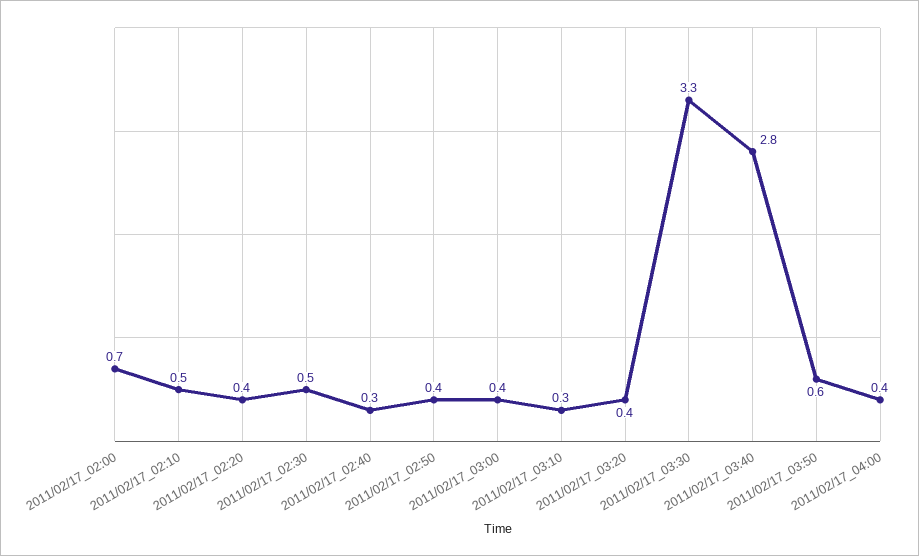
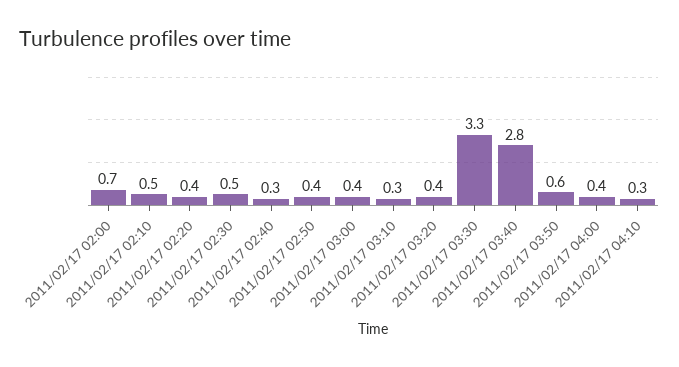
2011/02/17 04:10: none -> 0.3

